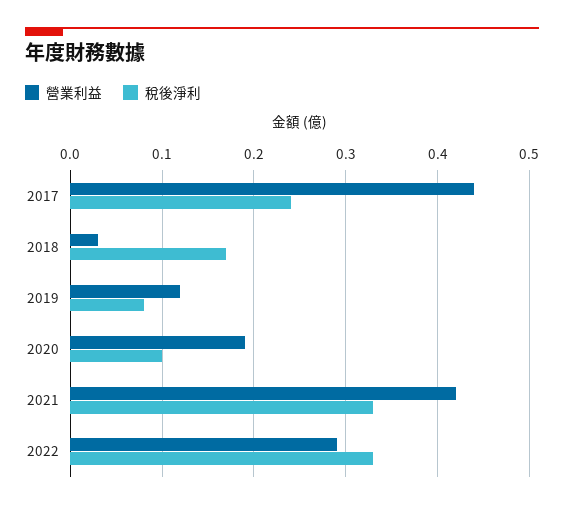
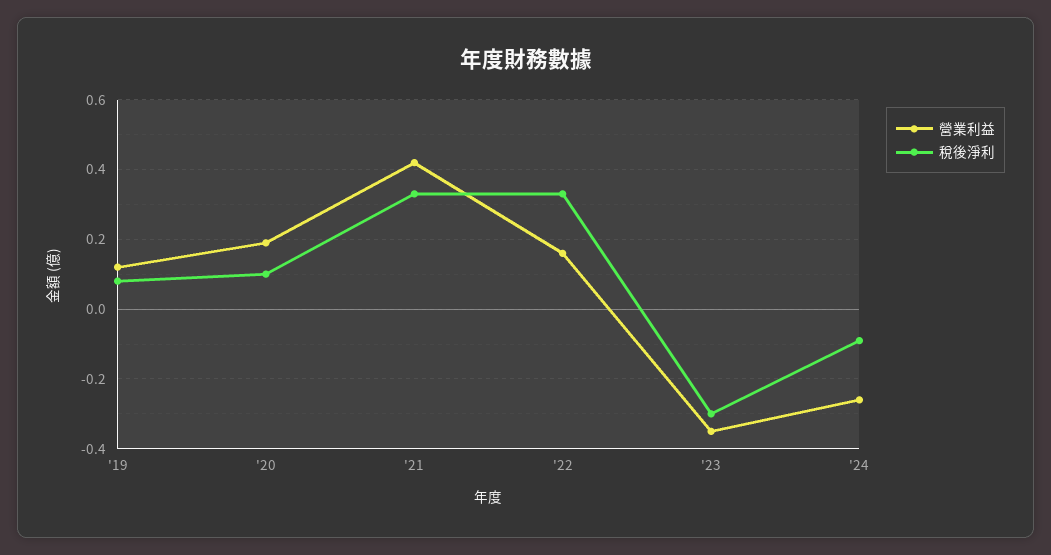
營業利益, 2017: 0.44 -> none
稅後淨利, 2017: 0.24 -> none
營業利益, 2018: 0.03 -> none
稅後淨利, 2018: 0.17 -> none
營業利益, 2022: 0.29 -> 0.15
營業利益, '23: none -> -0.35
稅後淨利, '23: none -> -0.3
營業利益, '24: none -> -0.25
稅後淨利, '24: none -> -0.1

